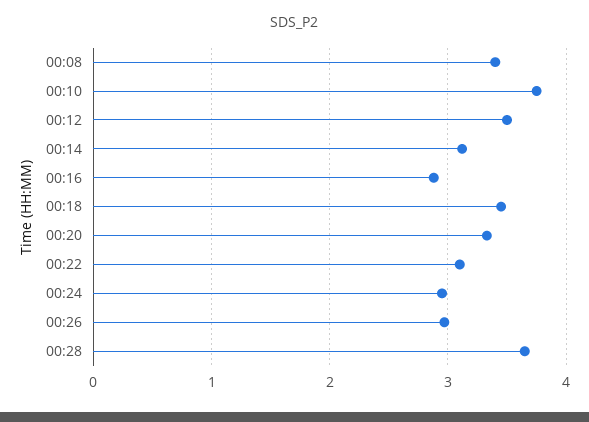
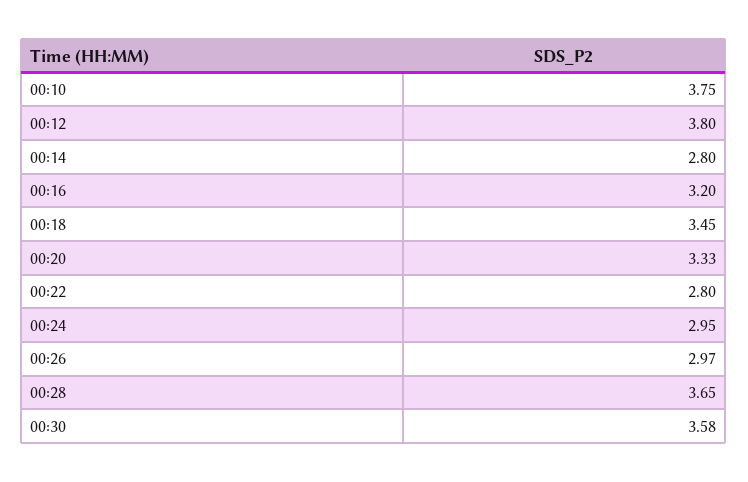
00:08: 3.4 -> none
00:12: 3.5 -> 3.8
00:14: 3.1 -> 2.8
00:16: 2.9 -> 3.2
00:22: 3.1 -> 2.8
00:30: none -> 3.58

